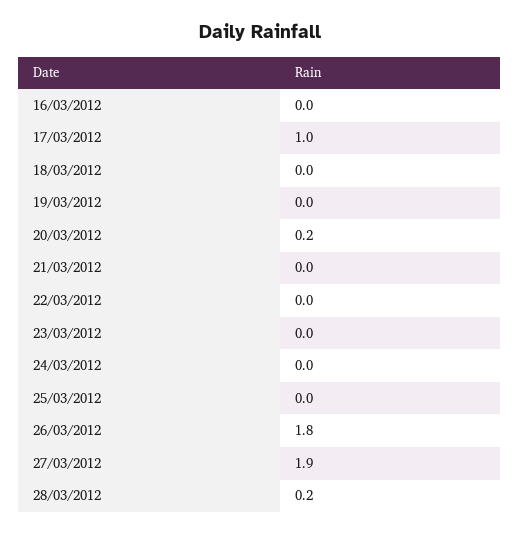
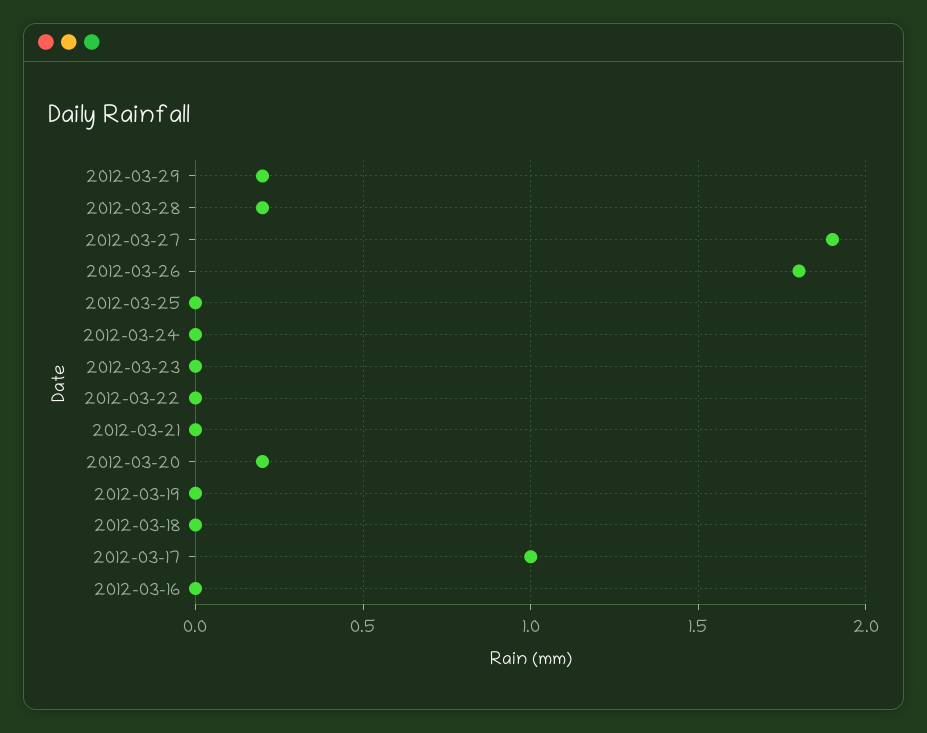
2012-03-29: none -> 0.2

